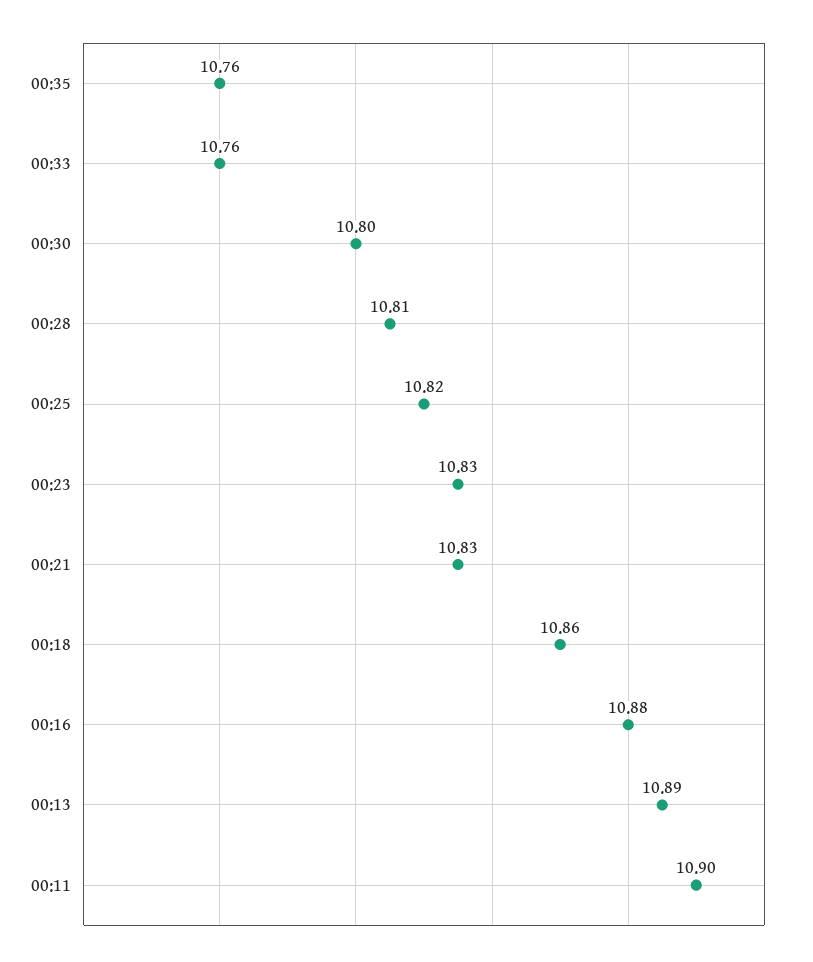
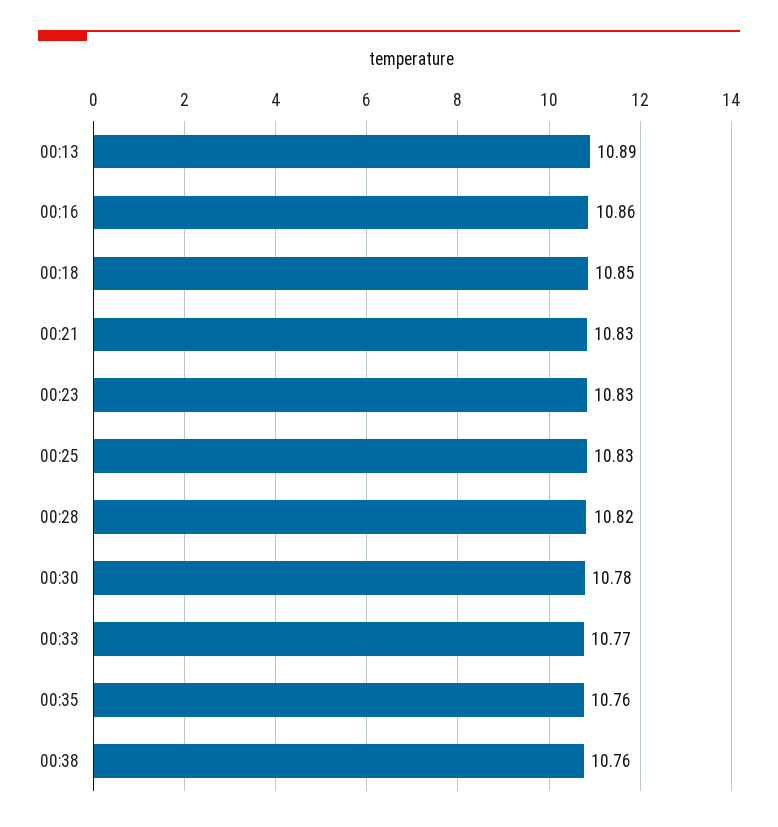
00:33: 10.76 -> 10.77
00:30: 10.8 -> 10.78
00:28: 10.81 -> 10.82
00:25: 10.82 -> 10.83
00:18: 10.86 -> 10.85
00:16: 10.88 -> 10.86
00:11: 10.9 -> none
00:38: none -> 10.76

